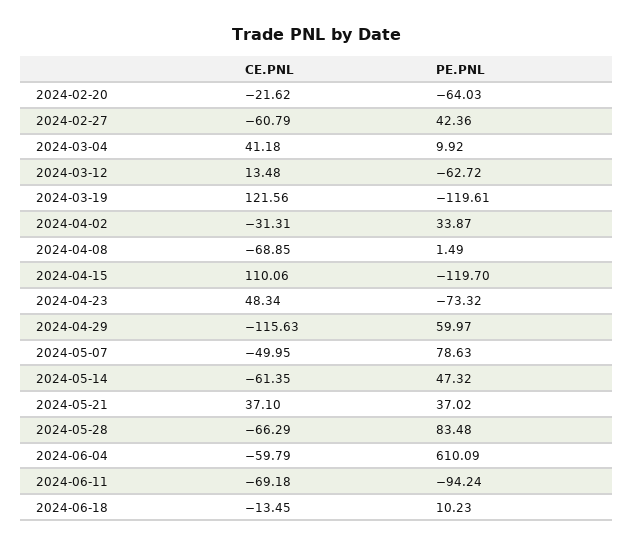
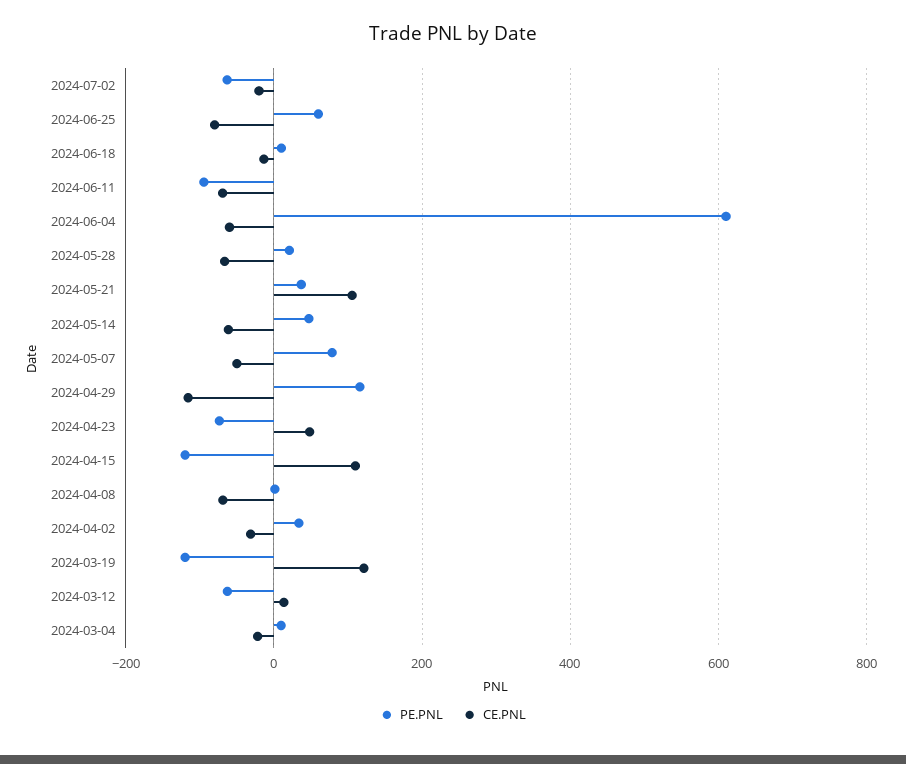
CE.PNL, 2024-02-20: -21.62 -> none
PE.PNL, 2024-02-20: -64.03 -> none
CE.PNL, 2024-02-27: -60.79 -> none
PE.PNL, 2024-02-27: 42.36 -> none
CE.PNL, 2024-03-04: 41.18 -> -20
PE.PNL, 2024-04-29: 59.97 -> 120
CE.PNL, 2024-05-21: 37.1 -> 100
PE.PNL, 2024-05-28: 83.48 -> 20
PE.PNL, 2024-07-02: none -> -60
CE.PNL, 2024-07-02: none -> -20
PE.PNL, 2024-06-25: none -> 60
CE.PNL, 2024-06-25: none -> -80

